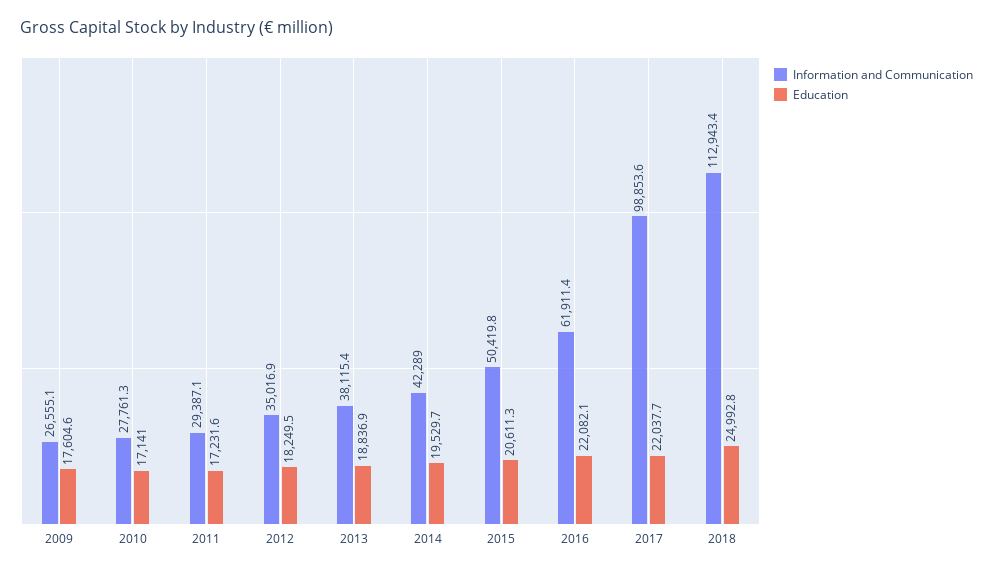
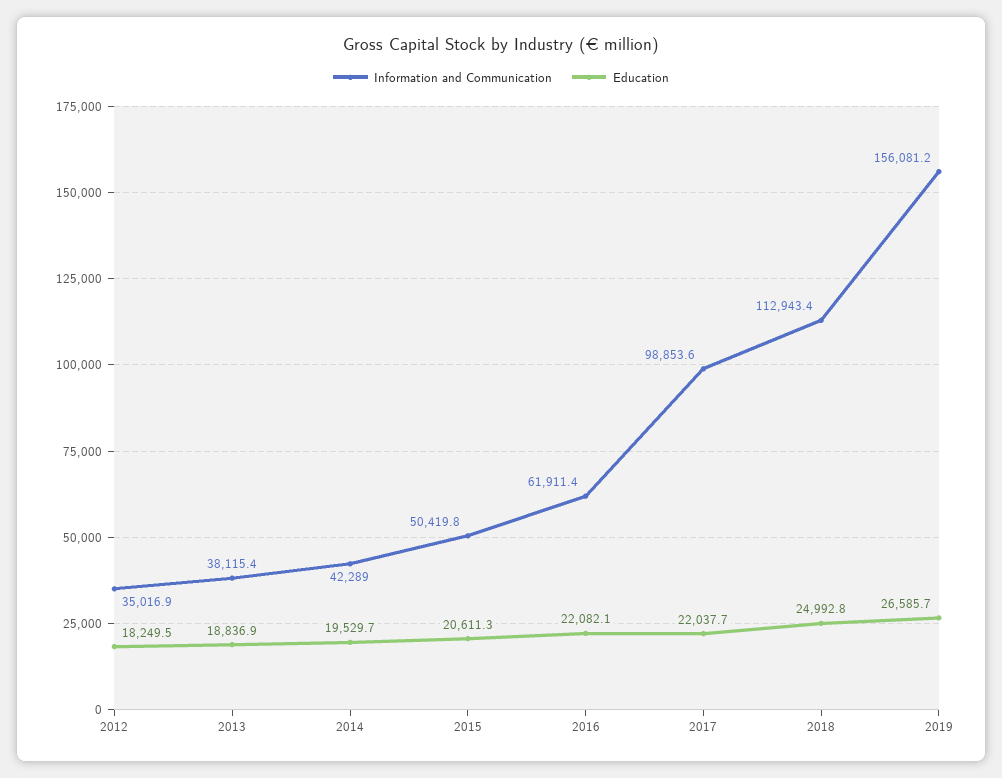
Information and Communication, 2009: 26555.1 -> none
Education, 2009: 17604.6 -> none
Information and Communication, 2010: 27761.3 -> none
Education, 2010: 17141 -> none
Information and Communication, 2011: 29387.1 -> none
Education, 2011: 17231.6 -> none
Information and Communication, 2019: none -> 156081.2
Education, 2019: none -> 26585.7

